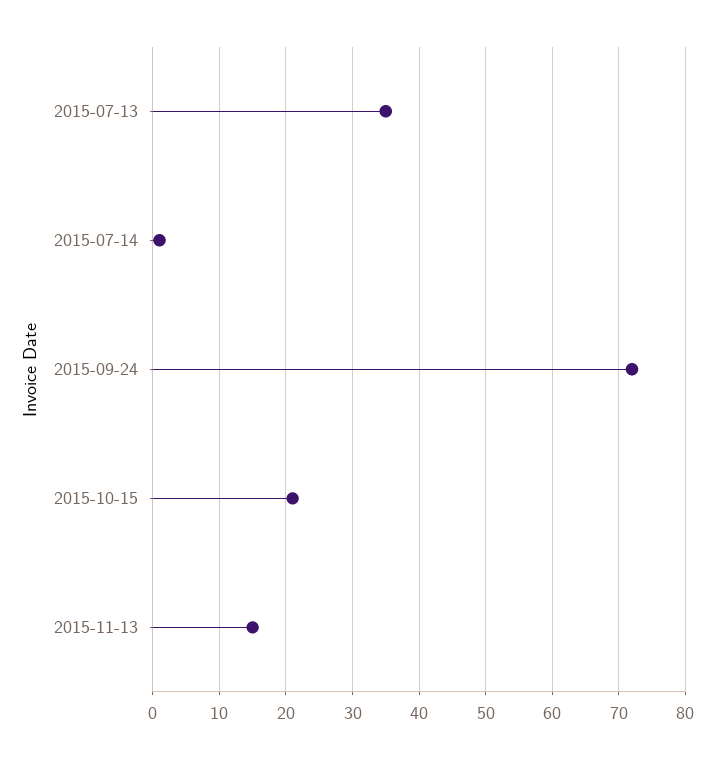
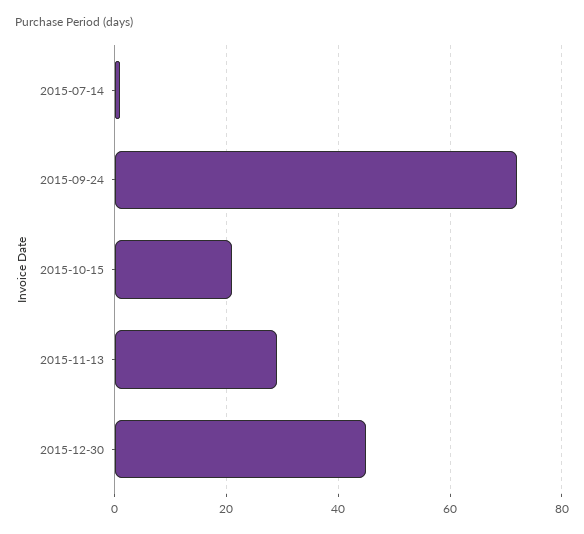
2015-07-13: 35 -> none
2015-11-13: 15 -> 30
2015-12-30: none -> 45

